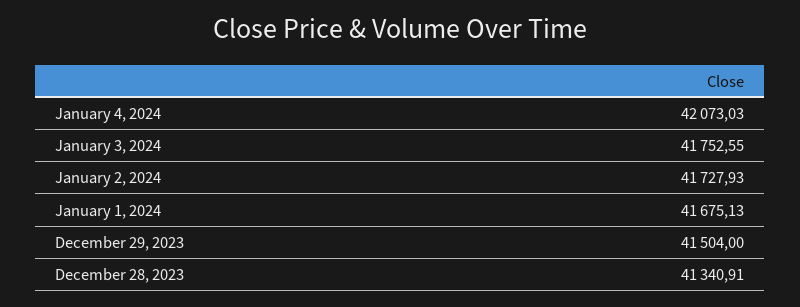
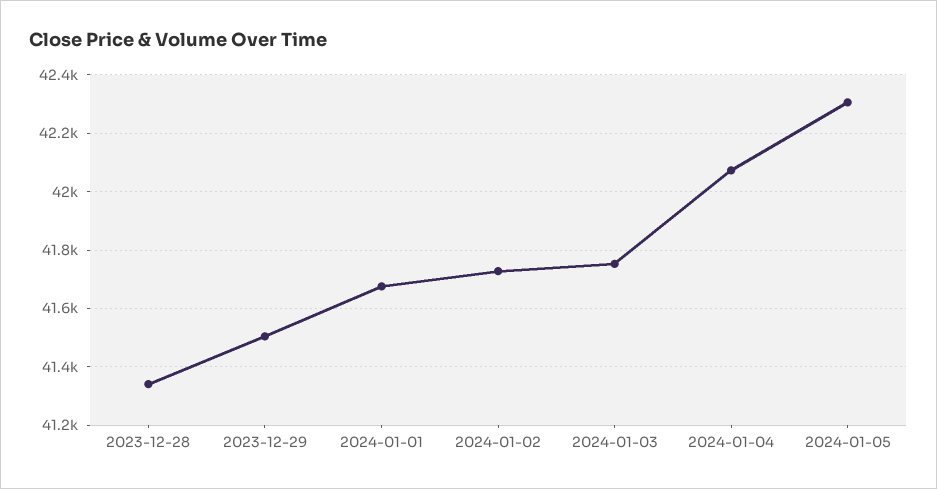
2024-01-05: none -> 42300

